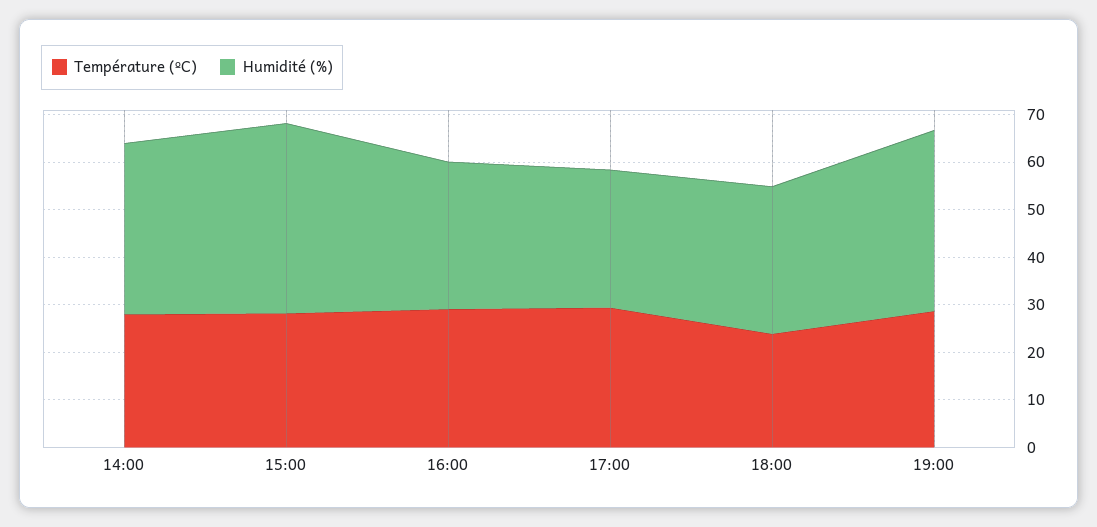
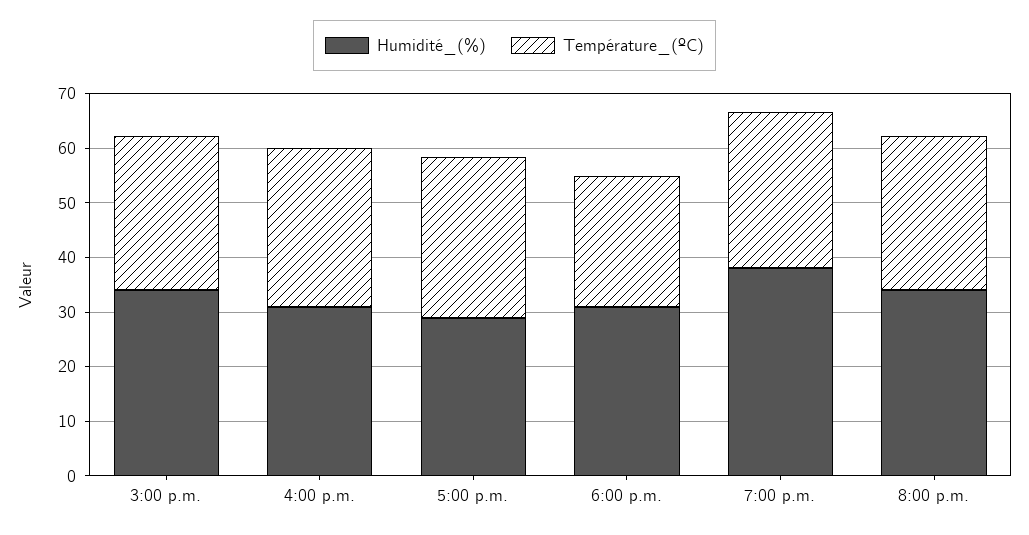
Température (ºC), 14:00: 28 -> none
Humidité (%), 14:00: 36 -> none
Humidité (%), 15:00: 40 -> 34
Humidité (%), 8:00 p.m.: none -> 34
Température (ºC), 8:00 p.m.: none -> 28

